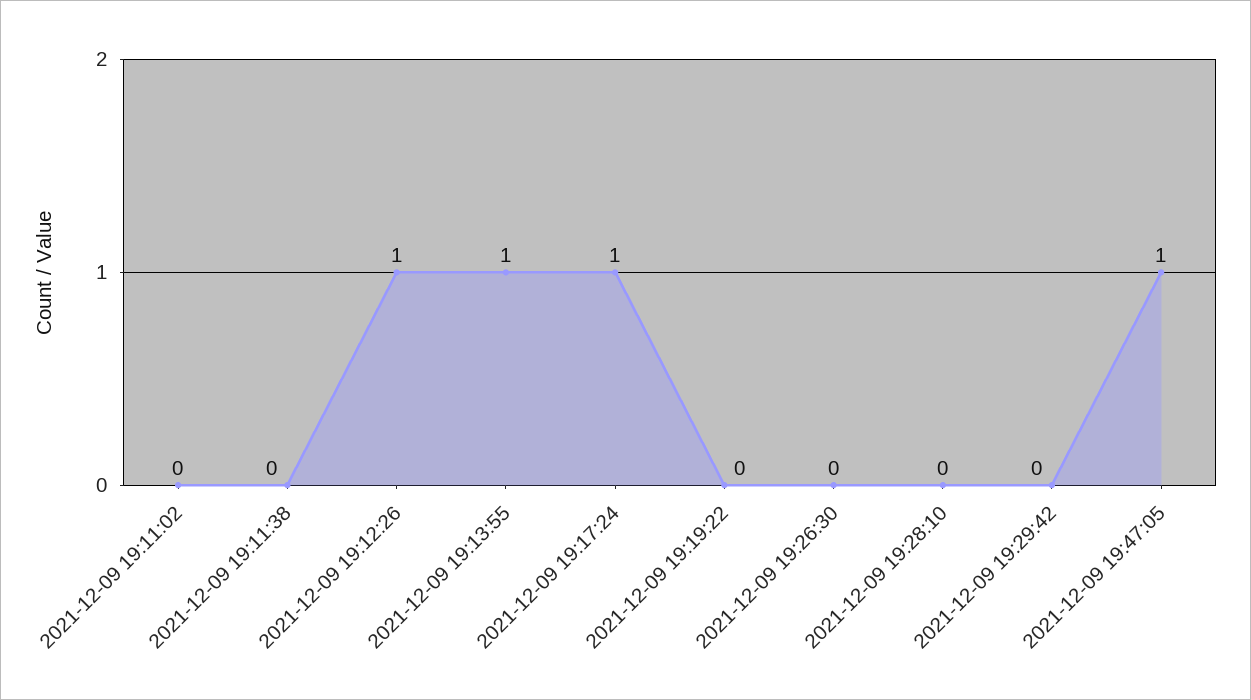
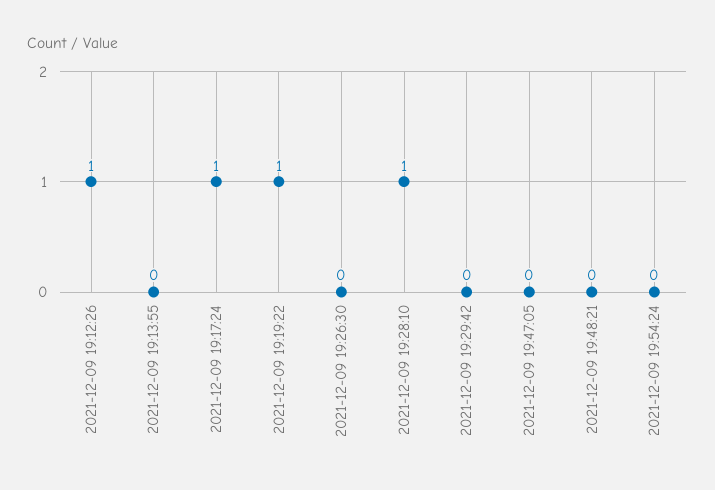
2021-12-09 19:11:02: 0 -> none
2021-12-09 19:11:38: 0 -> none
2021-12-09 19:13:55: 1 -> 0
2021-12-09 19:19:22: 0 -> 1
2021-12-09 19:28:10: 0 -> 1
2021-12-09 19:47:05: 1 -> 0
2021-12-09 19:48:21: none -> 0
2021-12-09 19:54:24: none -> 0

